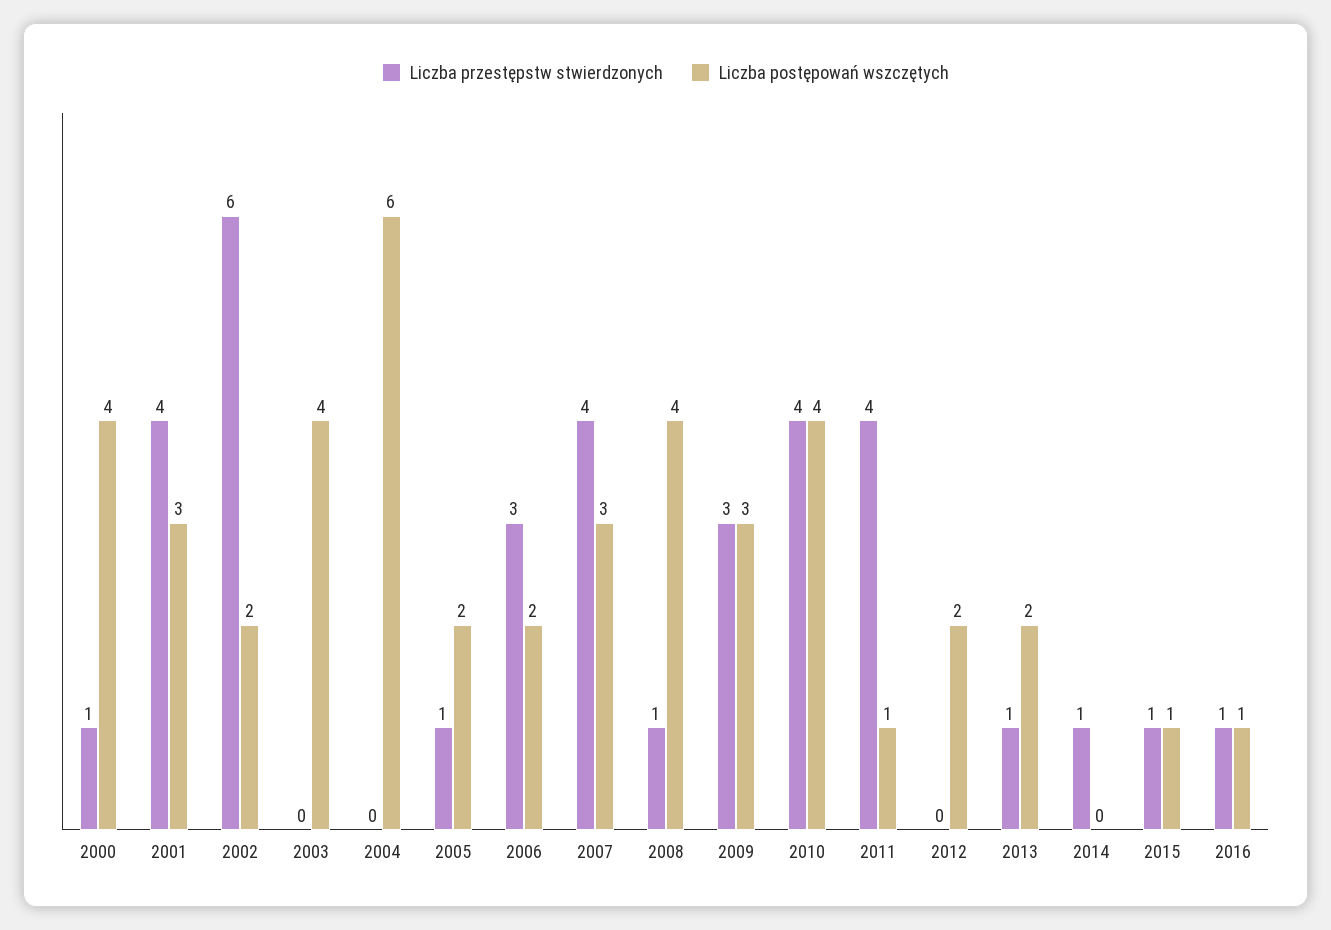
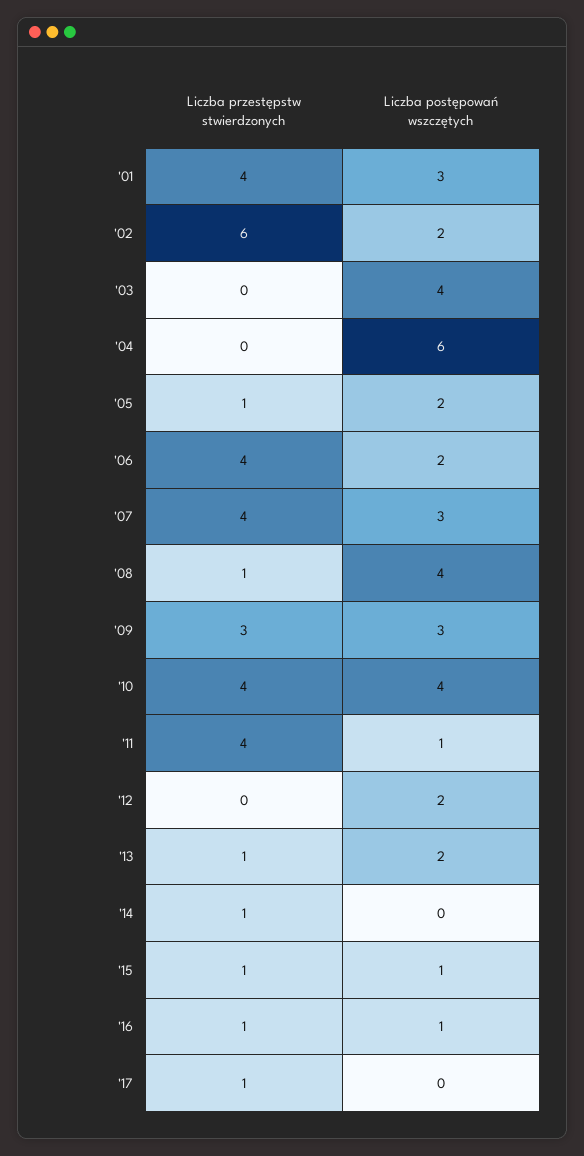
Liczba przestępstw stwierdzonych, 2000: 1 -> none
Liczba postępowań wszczętych, 2000: 4 -> none
Liczba przestępstw stwierdzonych, 2006: 3 -> 4
Liczba przestępstw stwierdzonych, '17: none -> 1
Liczba postępowań wszczętych, '17: none -> 0

